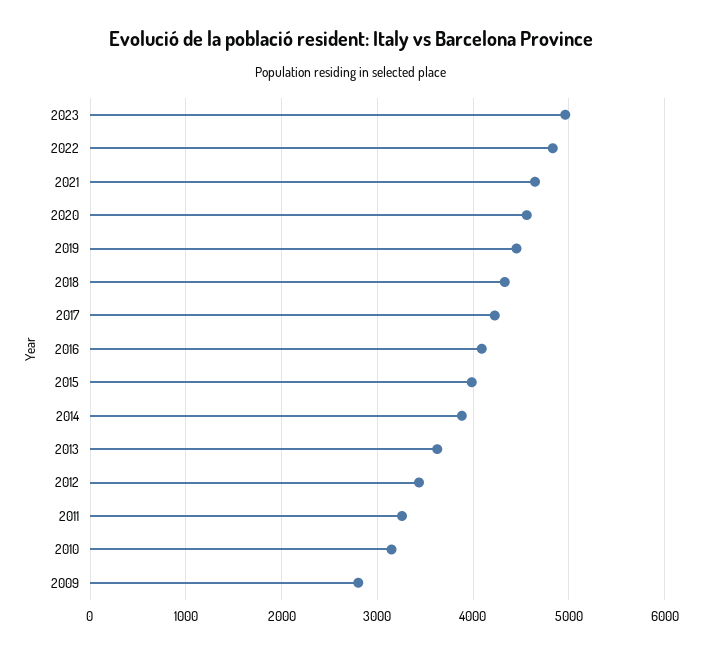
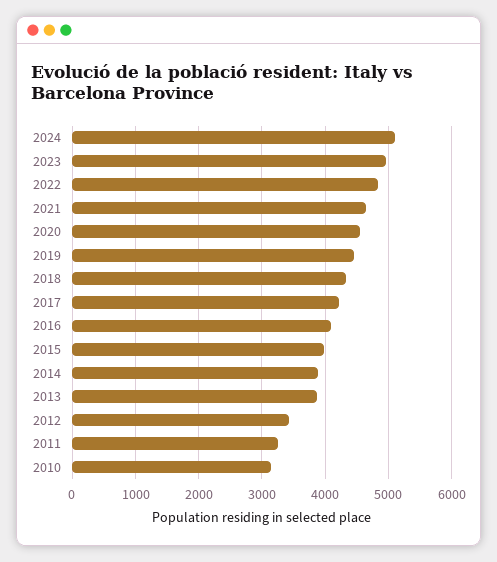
2013: 3600 -> 3900
2009: 2800 -> none
2024: none -> 5100

